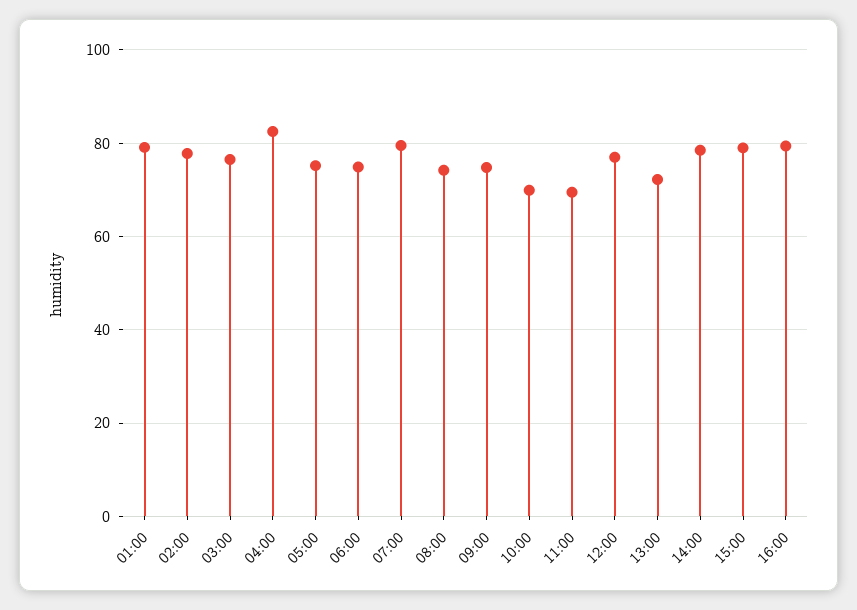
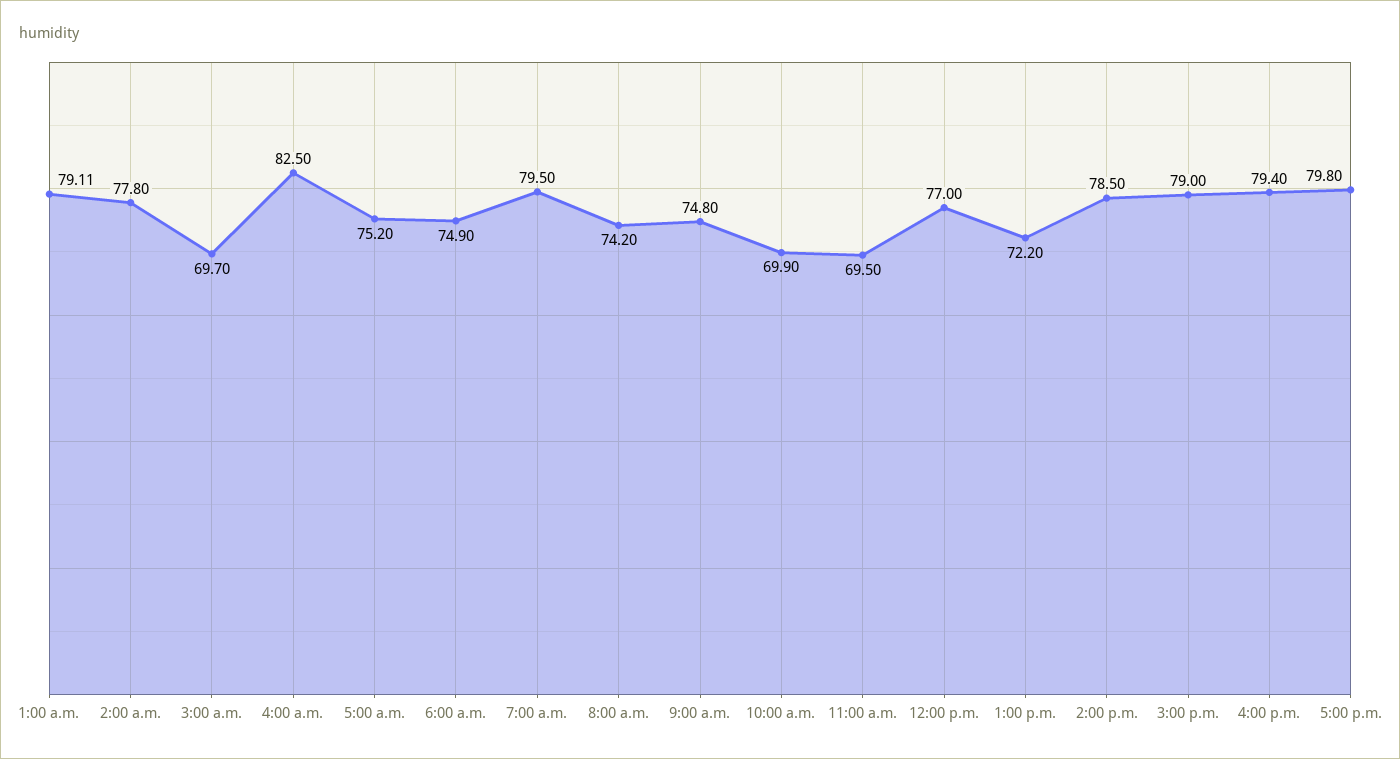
03:00: 76 -> 69.7
5:00 p.m.: none -> 79.8

